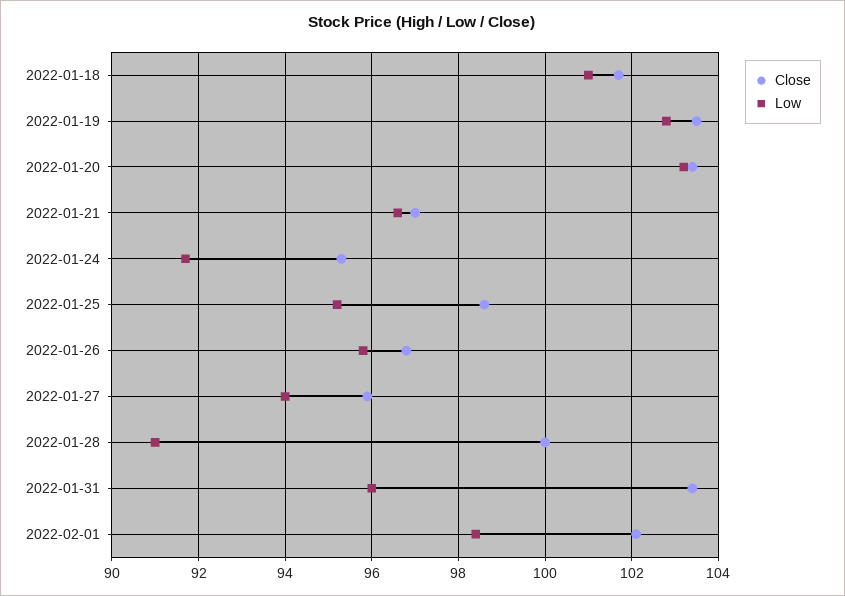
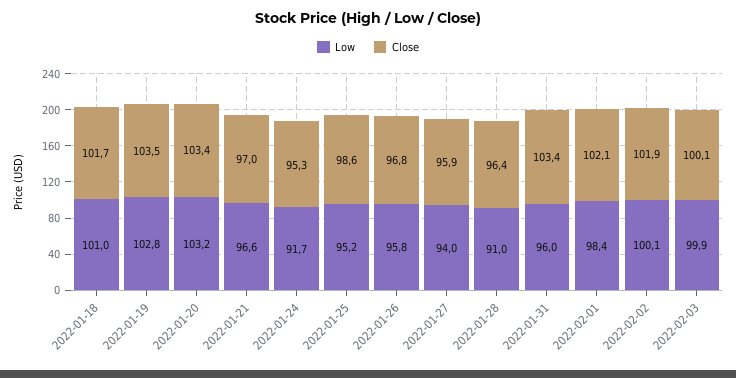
Close, 2022-01-28: 100 -> 96.4
Low, 2022-02-02: none -> 100.1
Close, 2022-02-02: none -> 101.9
Low, 2022-02-03: none -> 99.9
Close, 2022-02-03: none -> 100.1

